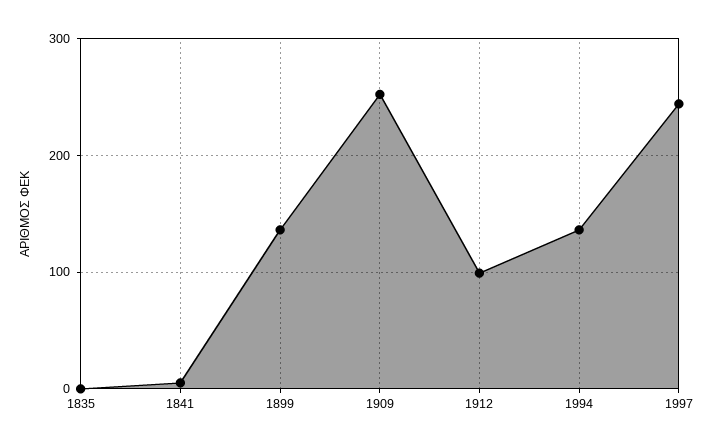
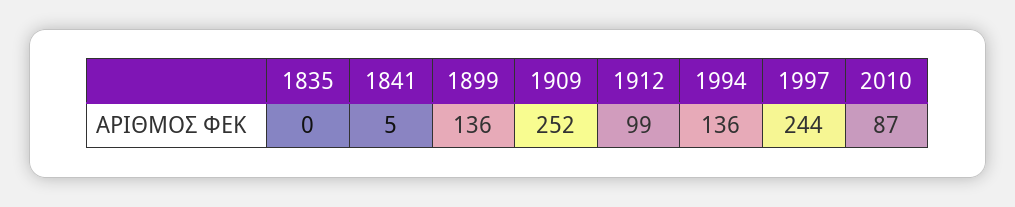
2010: none -> 87

